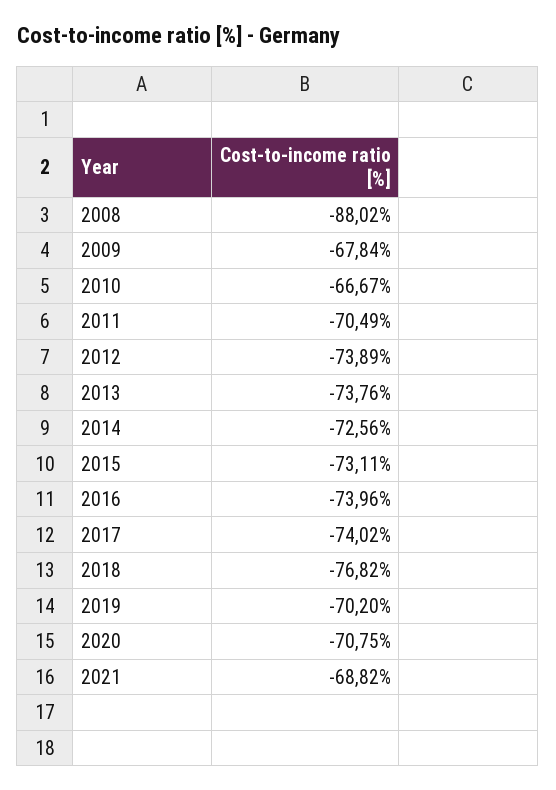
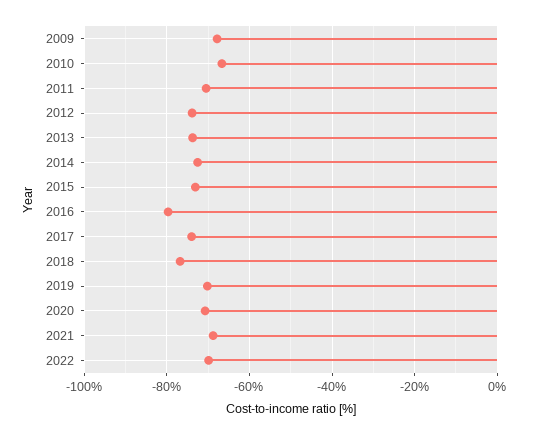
2008: -88.02 -> none
2016: -73.96 -> -80
2022: none -> -70

